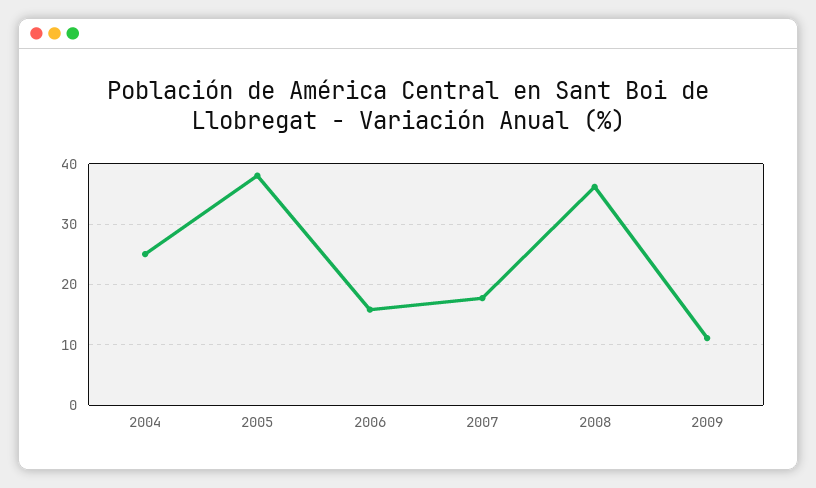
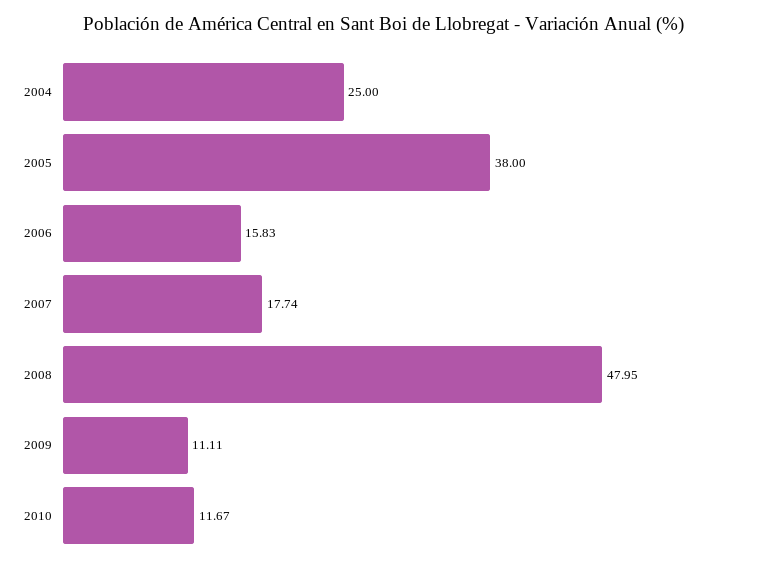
2008: 36 -> 47.95
2010: none -> 11.67

